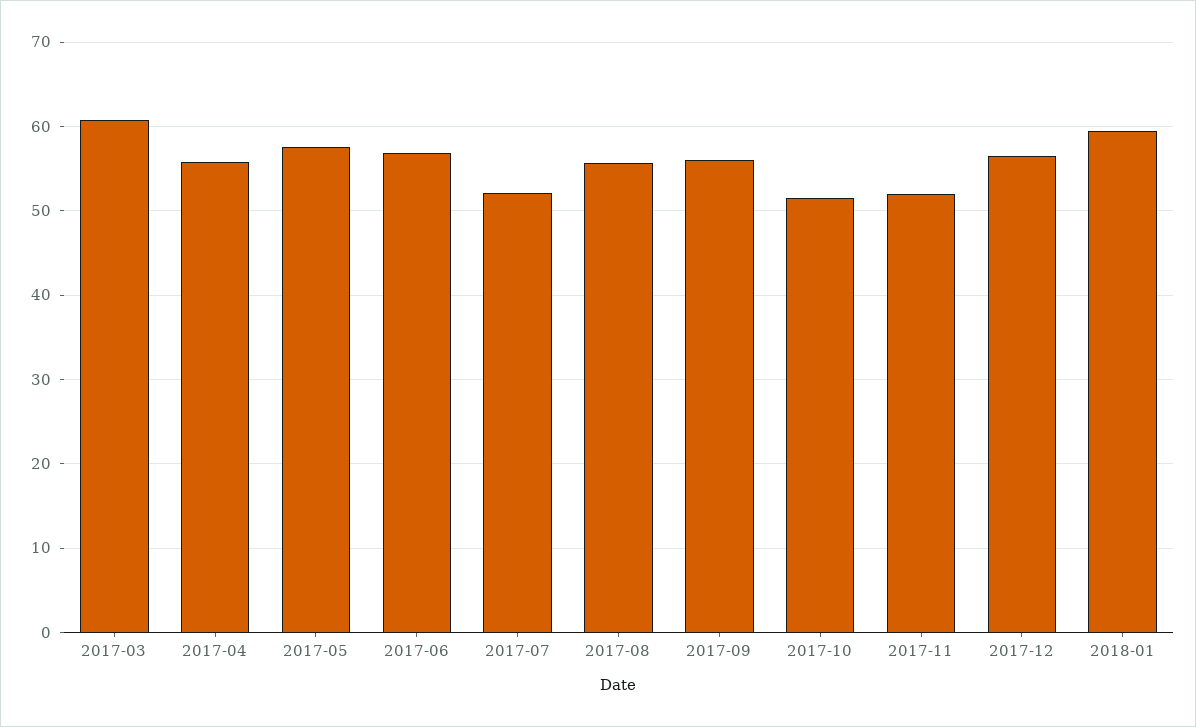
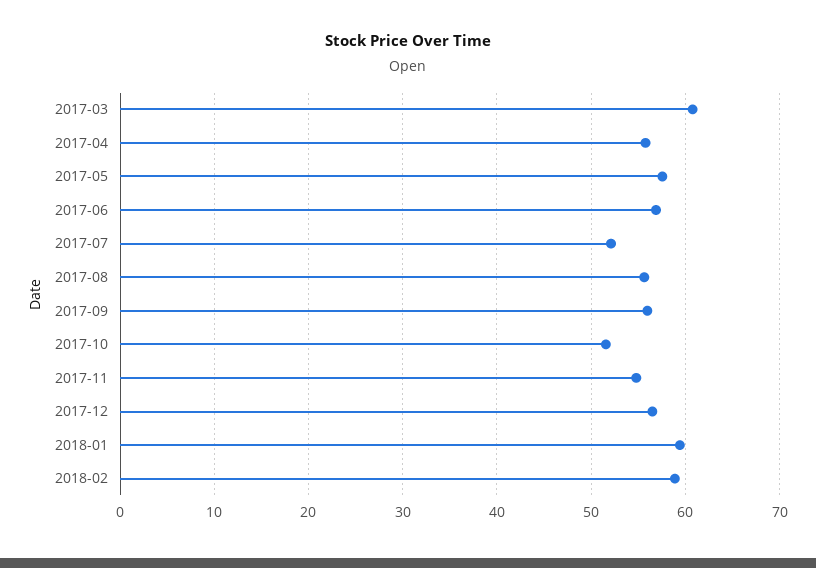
2017-11: 52 -> 55
2018-02: none -> 59

